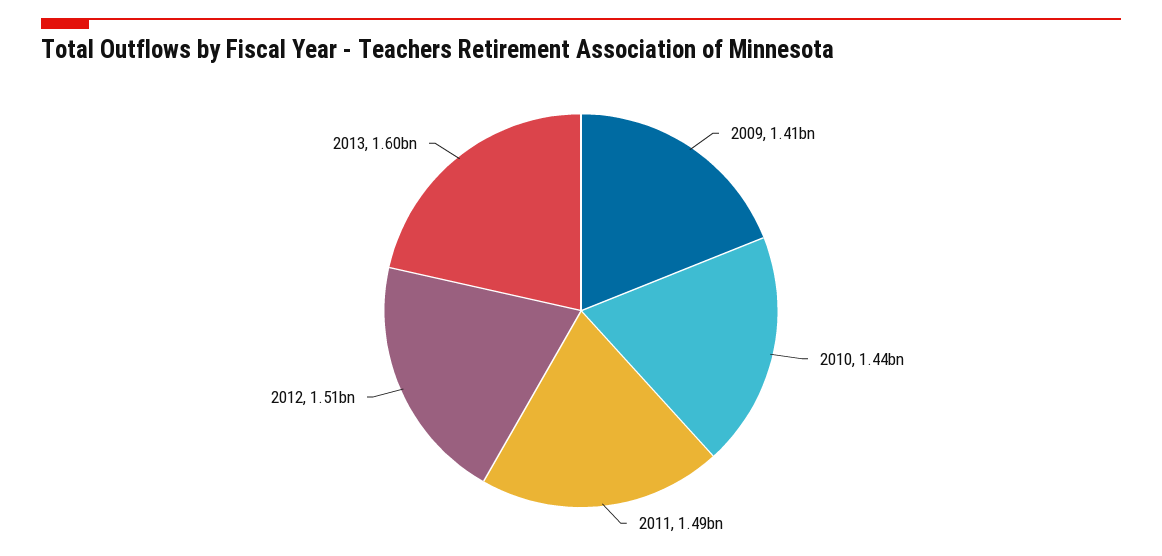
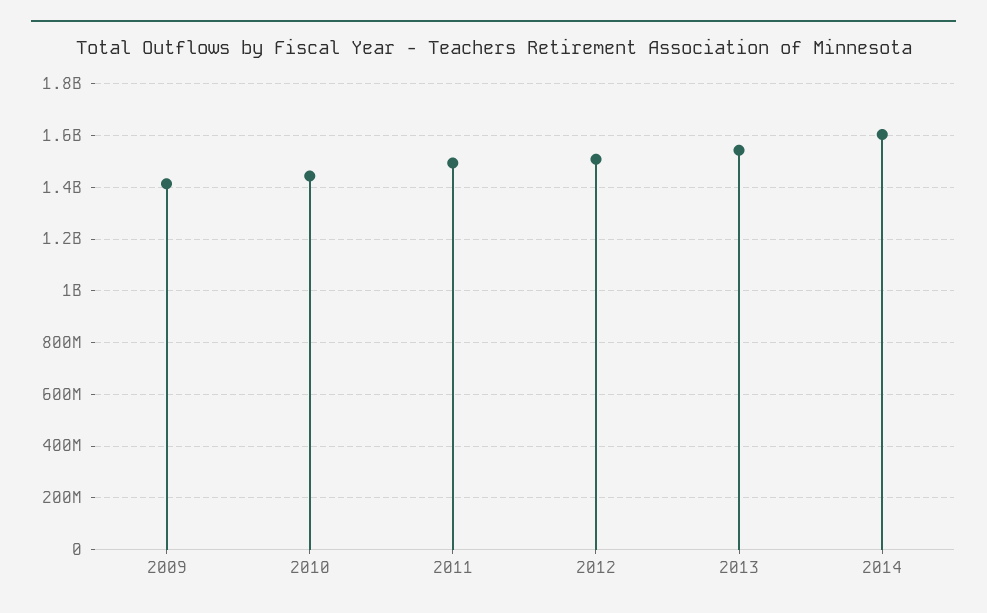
2013: 1600000000 -> 1550000000
2014: none -> 1600000000

